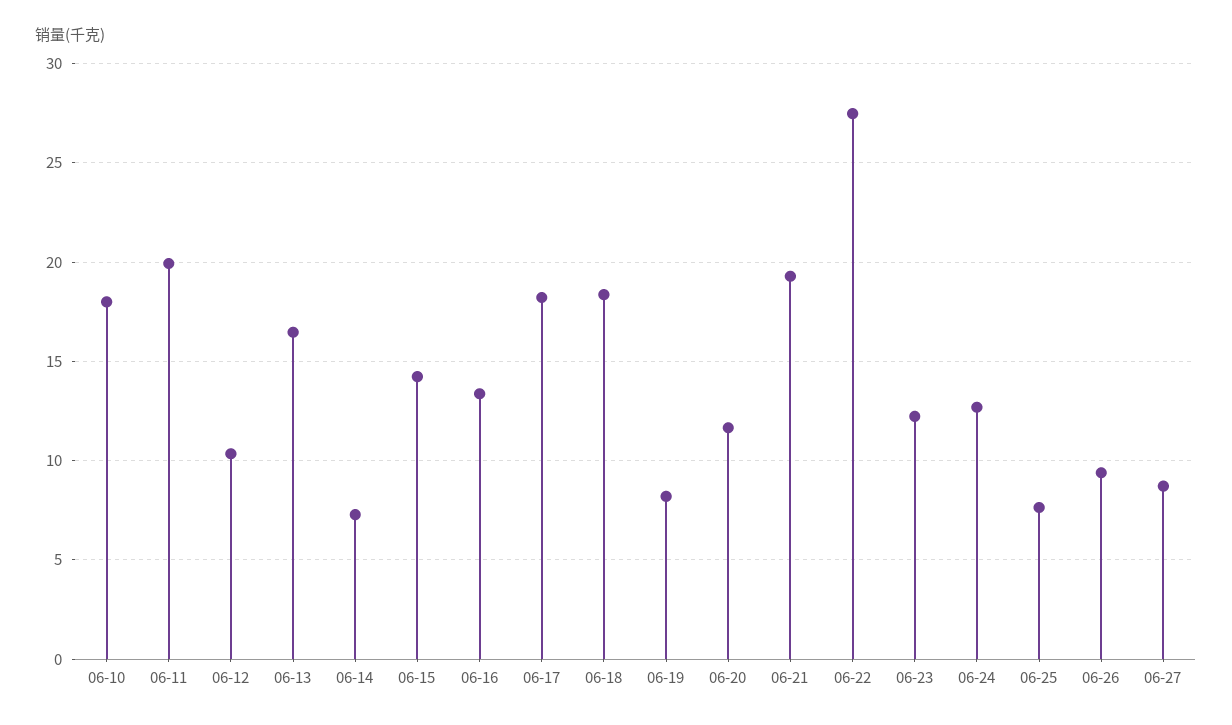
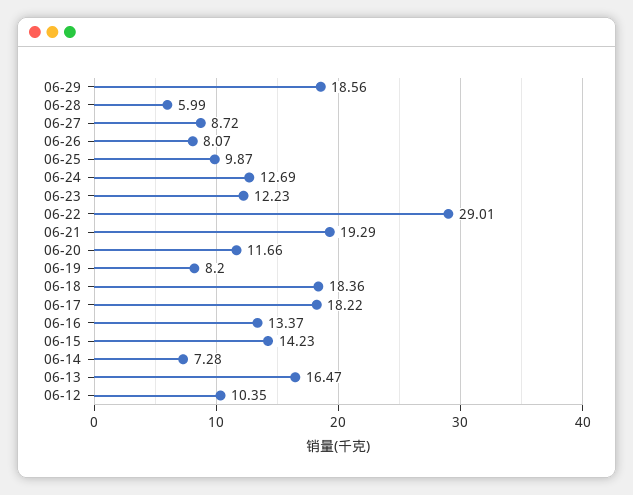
06-10: 18 -> none
06-11: 20 -> none
06-22: 27.5 -> 29.01
06-25: 7.5 -> 9.87
06-26: 9.5 -> 8.07
06-29: none -> 18.56
06-28: none -> 5.99

